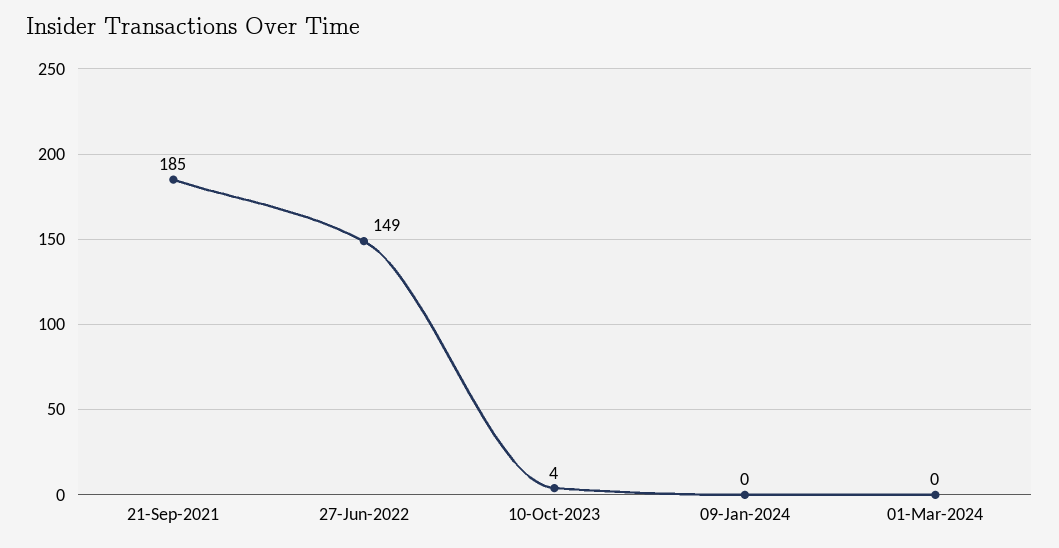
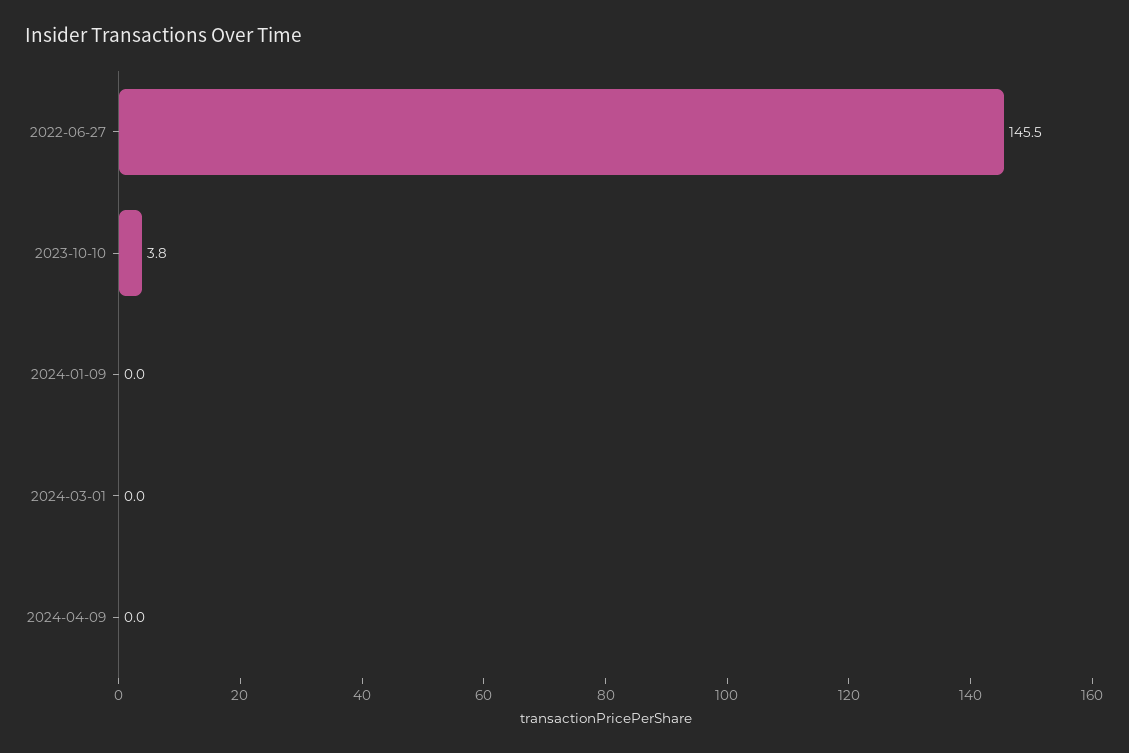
21-Sep-2021: 185 -> none
27-Jun-2022: 149 -> 145.5
2024-04-09: none -> 0

